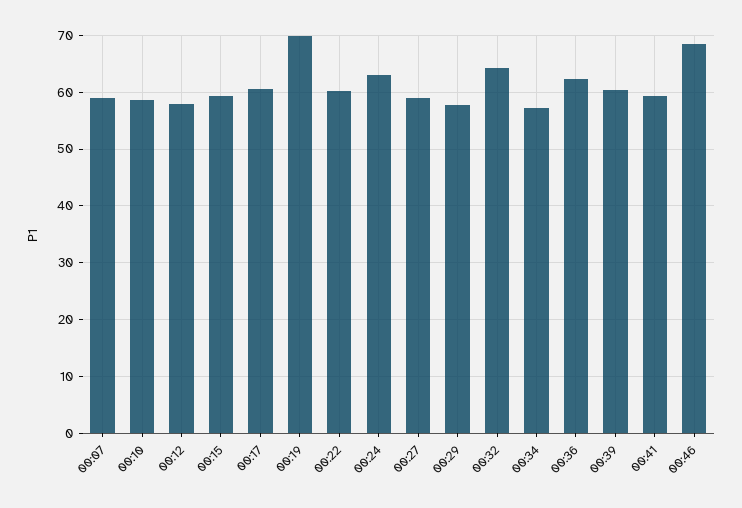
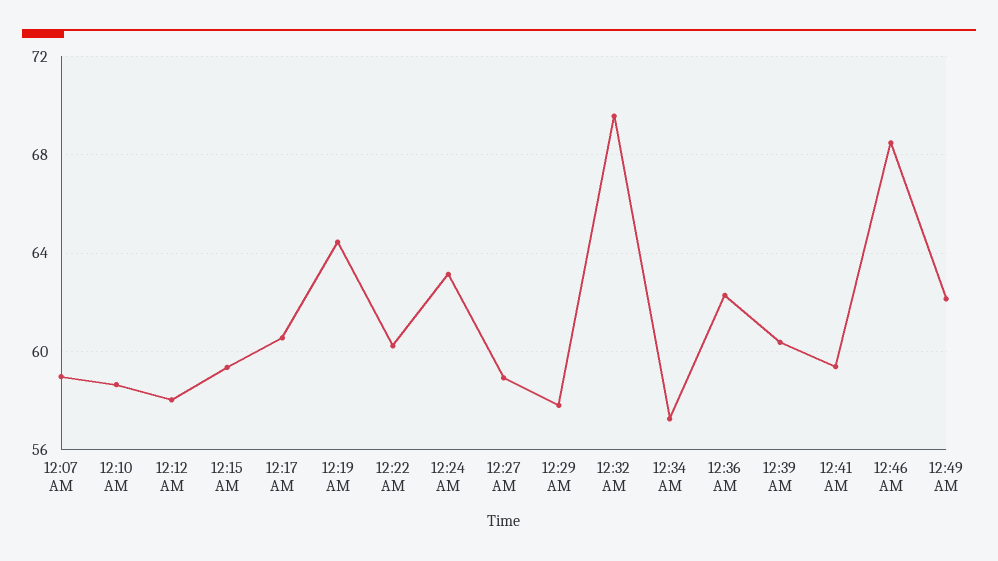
00:19: 70 -> 64.5
00:32: 64 -> 69.5
12:49 AM: none -> 62

